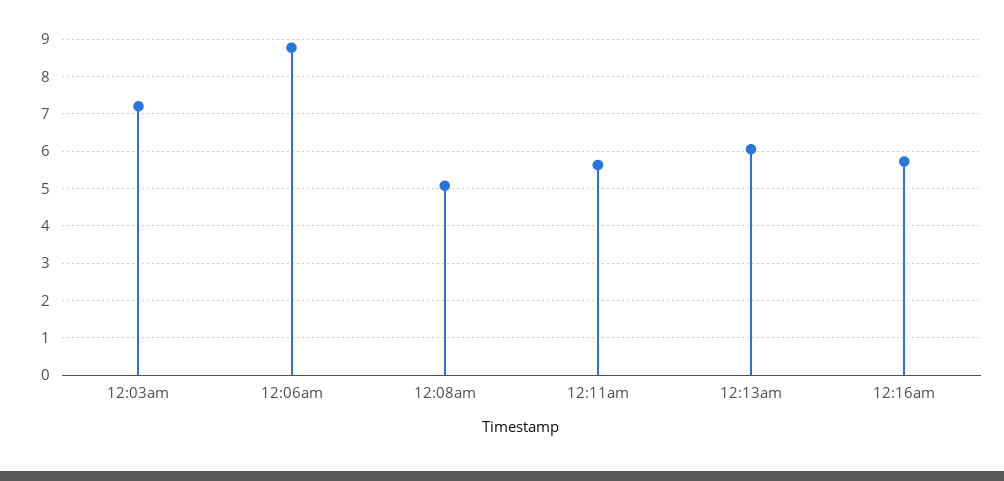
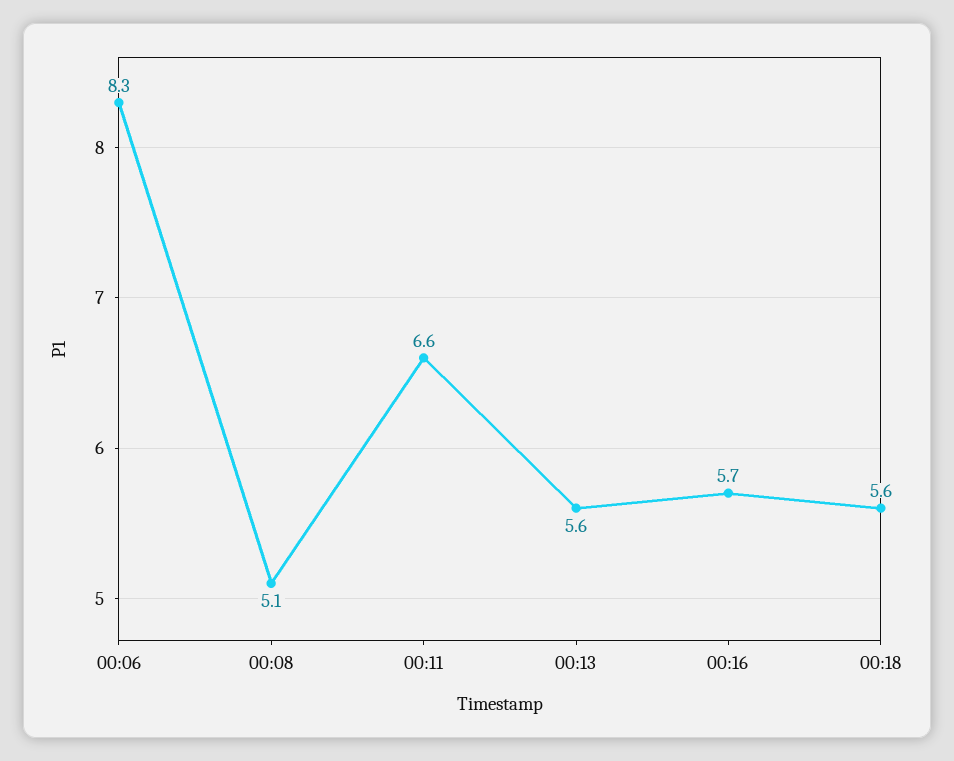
12:03am: 7.2 -> none
12:06am: 8.8 -> 8.3
12:11am: 5.6 -> 6.6
12:13am: 6 -> 5.6
00:18: none -> 5.6

